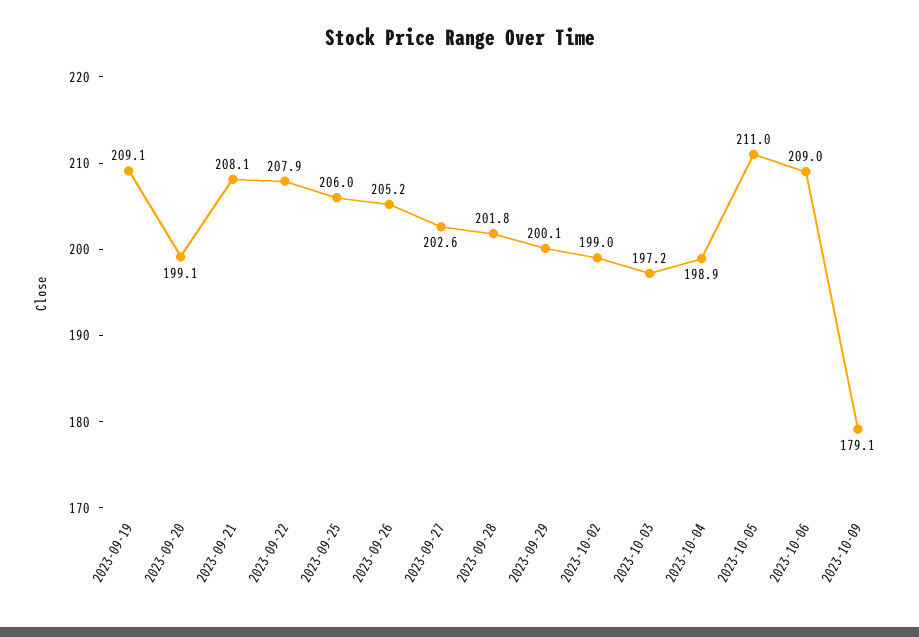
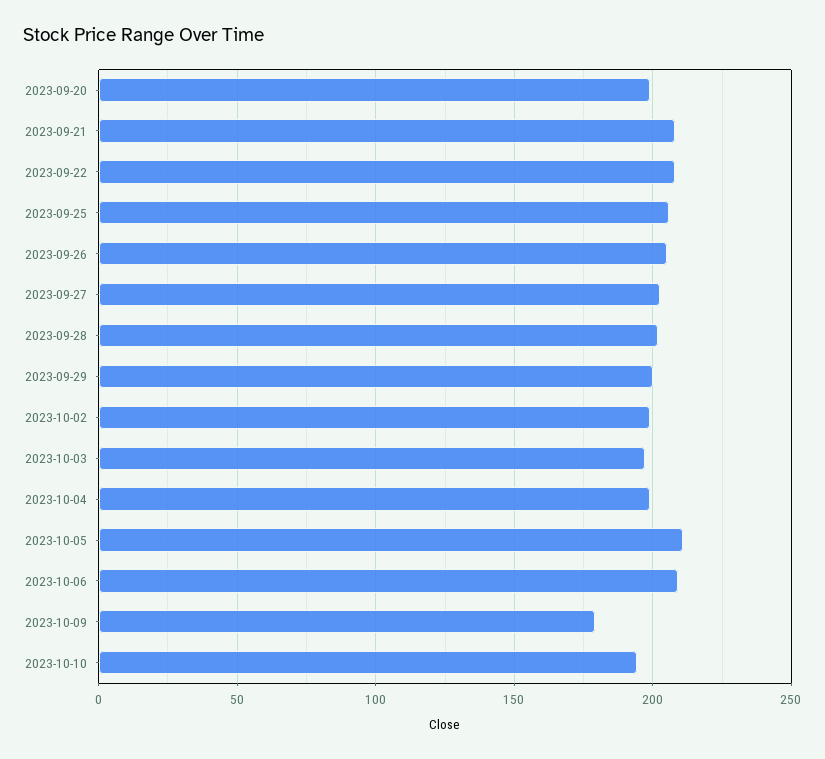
2023-09-19: 209.1 -> none
2023-10-10: none -> 195

